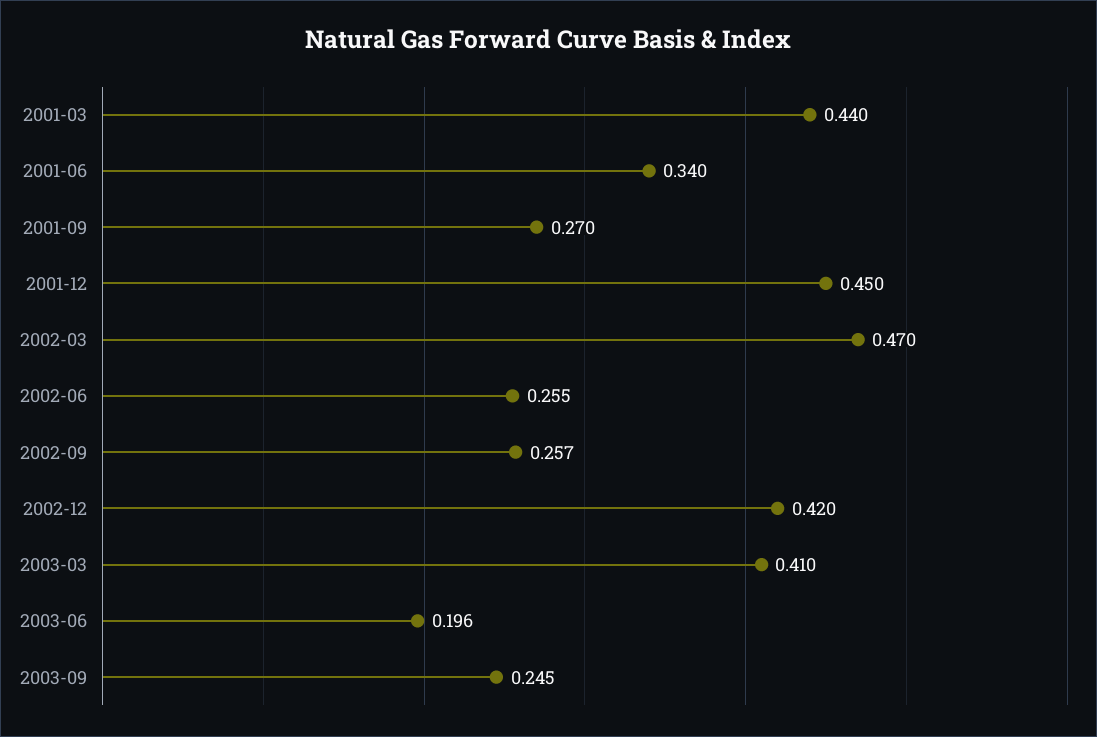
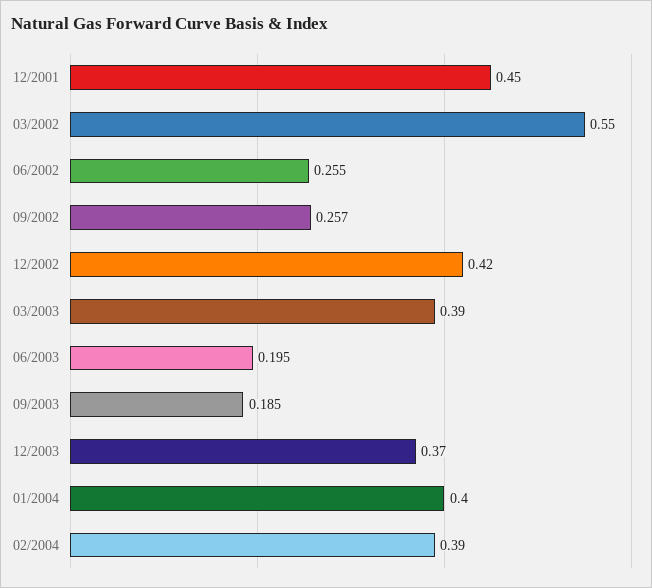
2001-03: 0.44 -> none
2001-06: 0.34 -> none
2001-09: 0.27 -> none
2002-03: 0.47 -> 0.55
2003-03: 0.41 -> 0.39
2003-06: 0.196 -> 0.195
2003-09: 0.245 -> 0.185
12/2003: none -> 0.37
01/2004: none -> 0.4
02/2004: none -> 0.39

